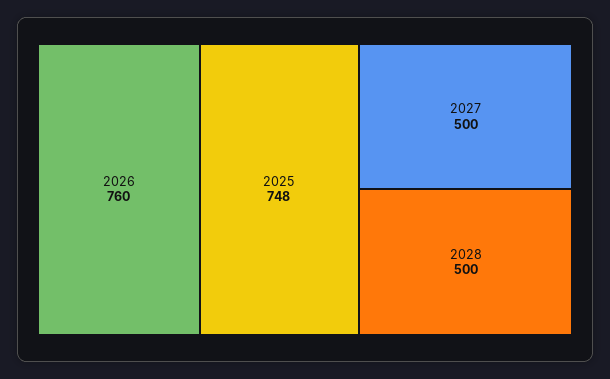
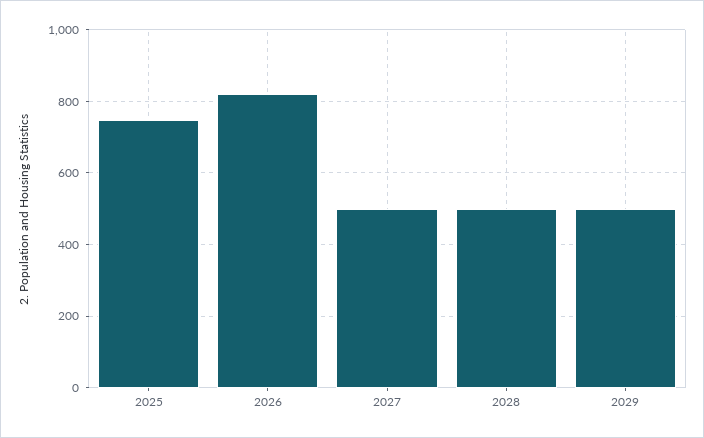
2026: 760 -> 820
2029: none -> 500

